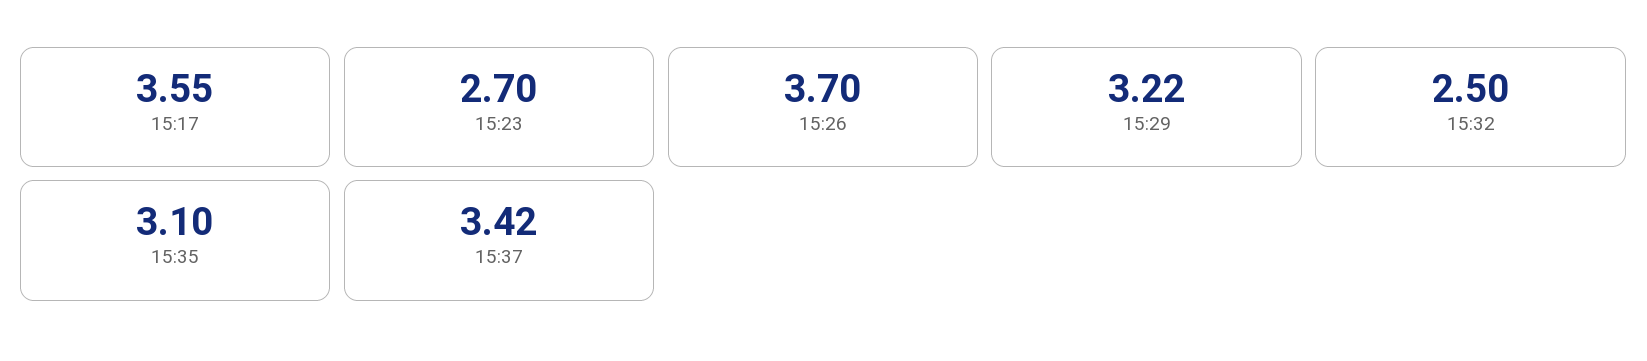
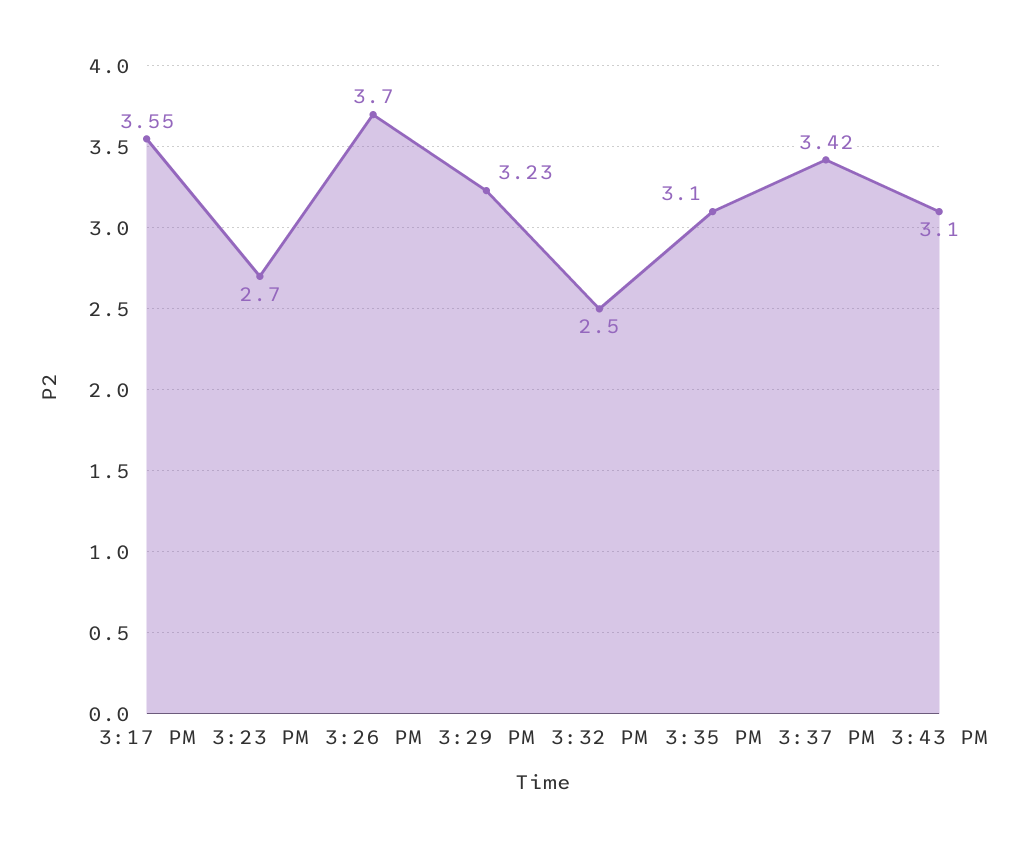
15:29: 3.22 -> 3.23
3:43 PM: none -> 3.1

